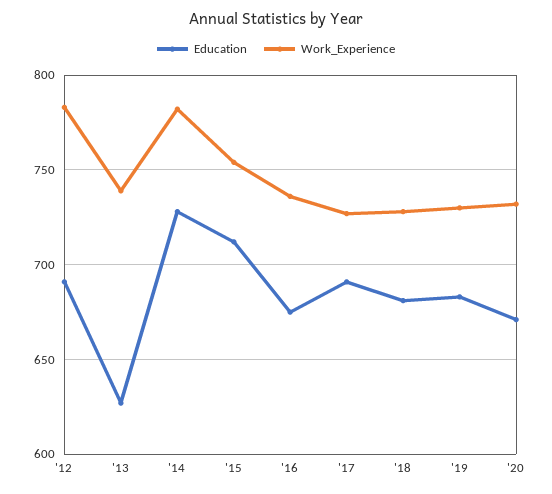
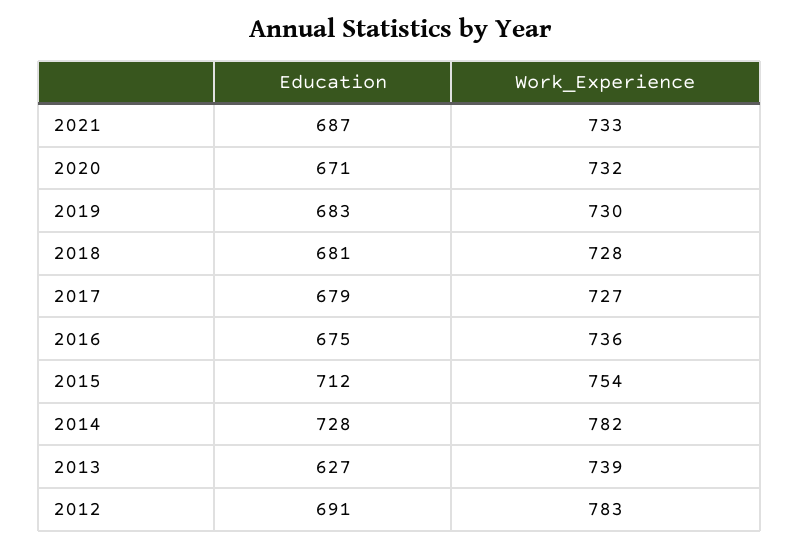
Education, '17: 690 -> 679
Education, 2021: none -> 687
Work_Experience, 2021: none -> 733

